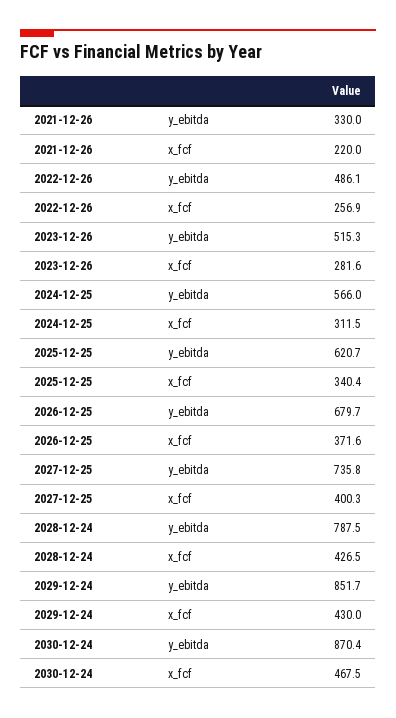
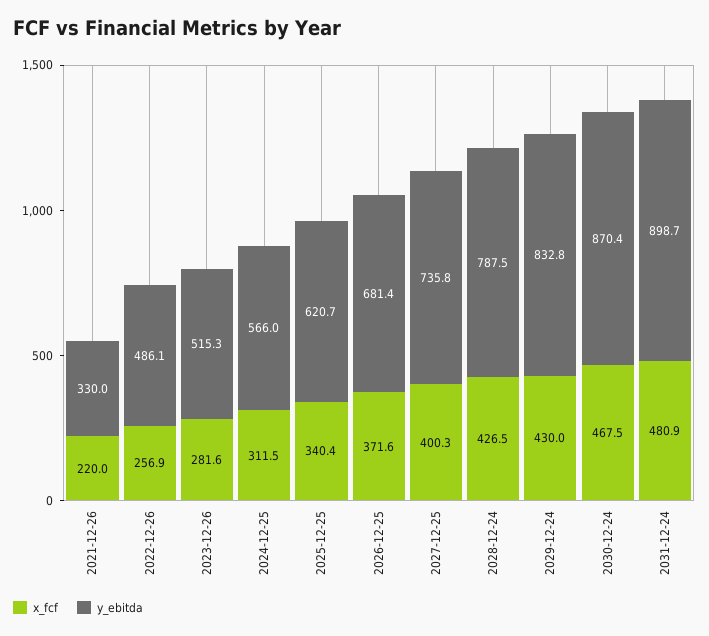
y_ebitda, 2026-12-25: 679.7 -> 681.4
y_ebitda, 2029-12-24: 851.7 -> 832.8
x_fcf, 2031-12-24: none -> 480.9
y_ebitda, 2031-12-24: none -> 898.7

